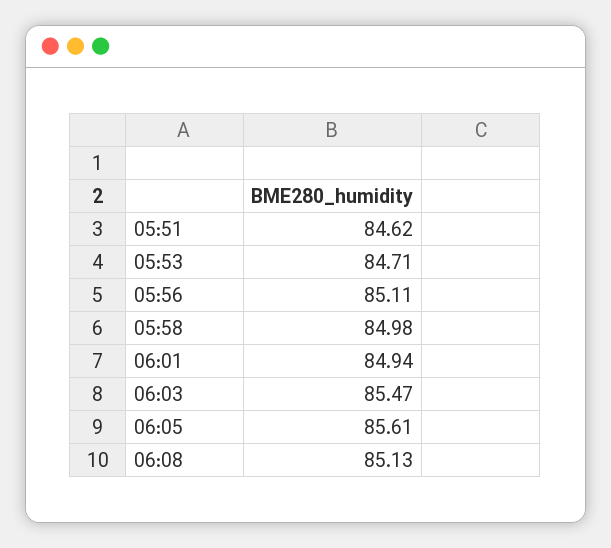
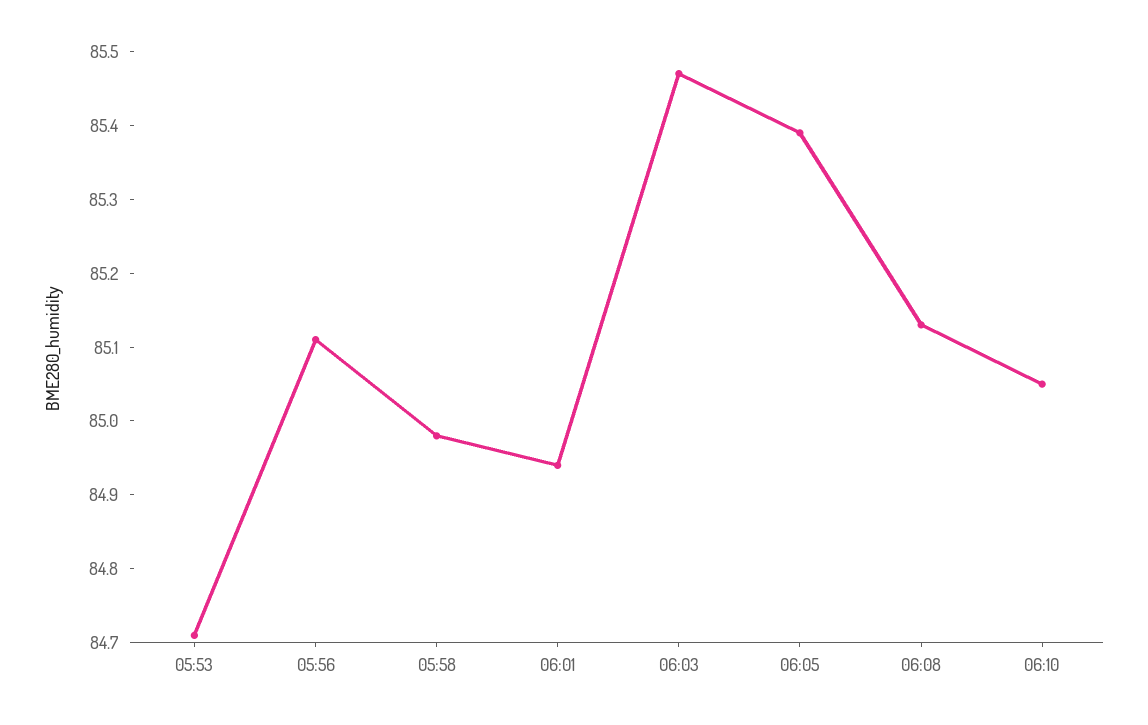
05:51: 84.62 -> none
06:05: 85.61 -> 85.4
06:10: none -> 85.05

